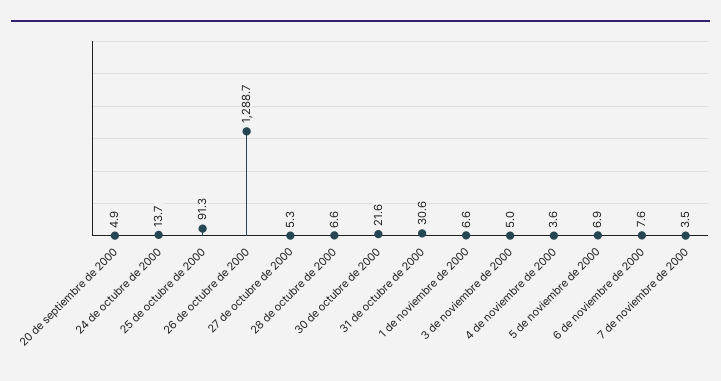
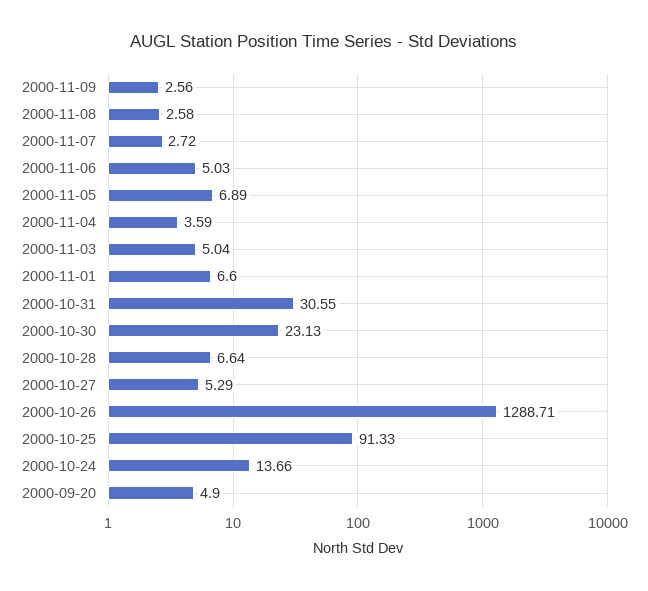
30 de octubre de 2000: 21.6 -> 23.13
6 de noviembre de 2000: 7.6 -> 5.03
7 de noviembre de 2000: 3.5 -> 2.72
2000-11-09: none -> 2.56
2000-11-08: none -> 2.58

